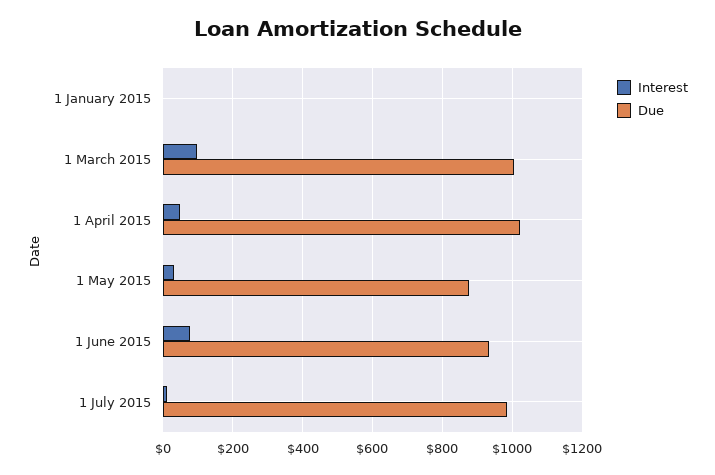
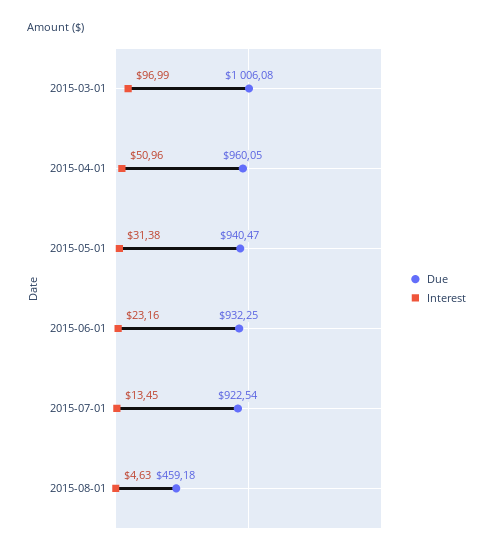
Interest, 1 January 2015: 0 -> none
Due, 1 January 2015: 0 -> none
Due, 1 April 2015: 1020 -> 960.05
Due, 1 May 2015: 880 -> 940.47
Interest, 1 June 2015: 80 -> 23.16
Due, 1 July 2015: 980 -> 922.54
Due, 2015-08-01: none -> 459.18
Interest, 2015-08-01: none -> 4.63

